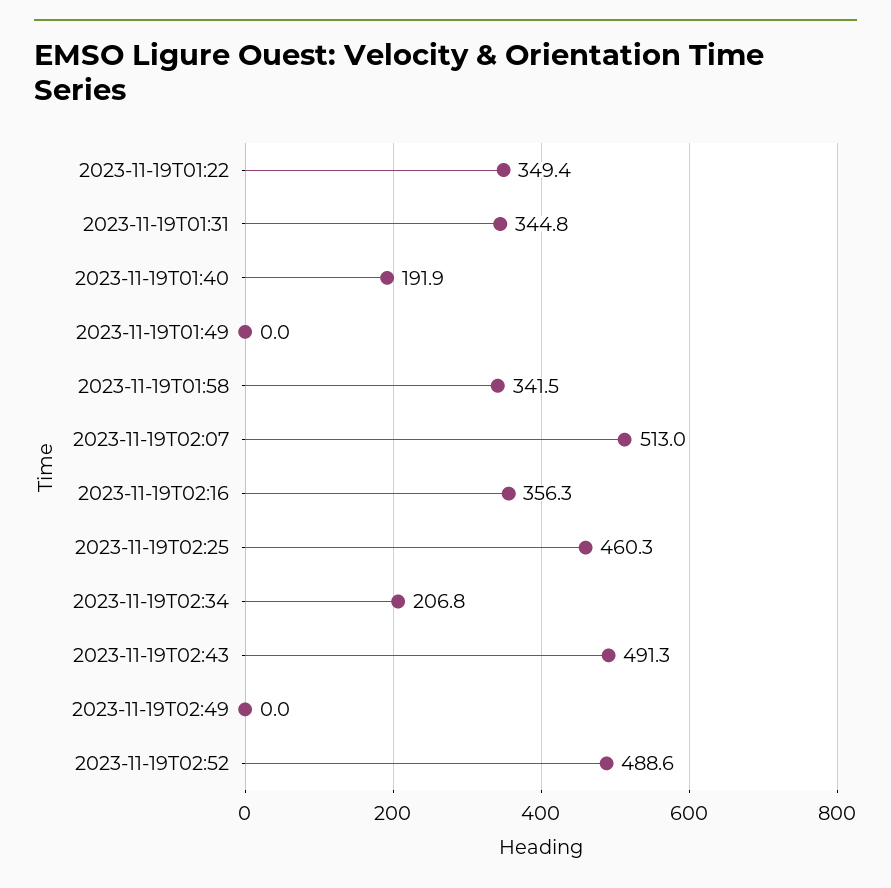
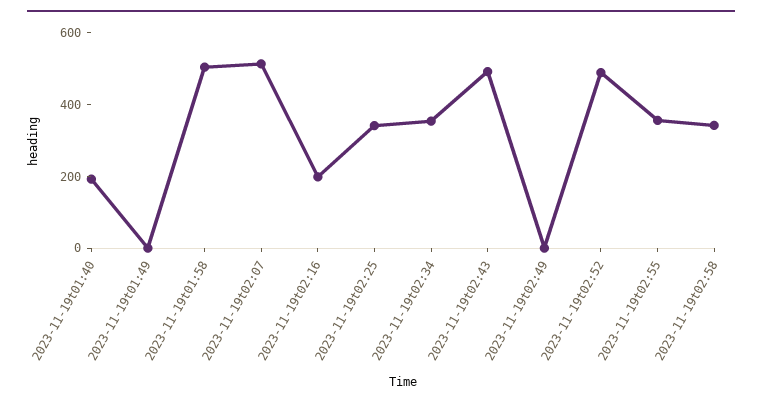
2023-11-19T01:22: 349.4 -> none
2023-11-19T01:31: 344.8 -> none
2023-11-19T01:58: 341.5 -> 500
2023-11-19T02:16: 356.3 -> 200
2023-11-19T02:25: 460.3 -> 350
2023-11-19T02:34: 206.8 -> 350
2023-11-19t02:55: none -> 350
2023-11-19t02:58: none -> 350

